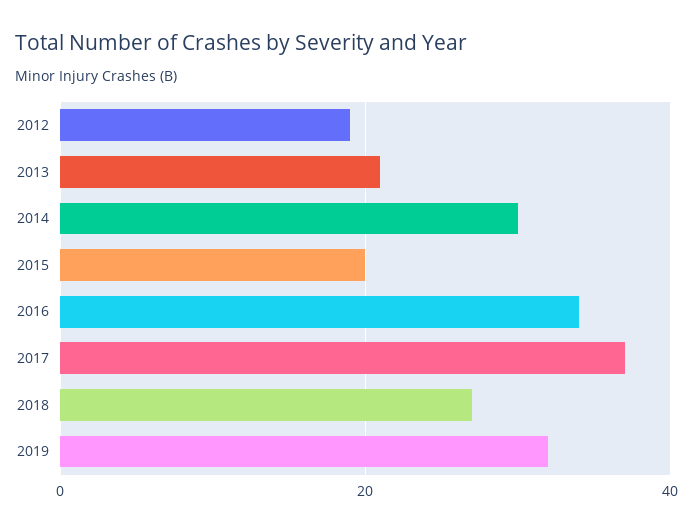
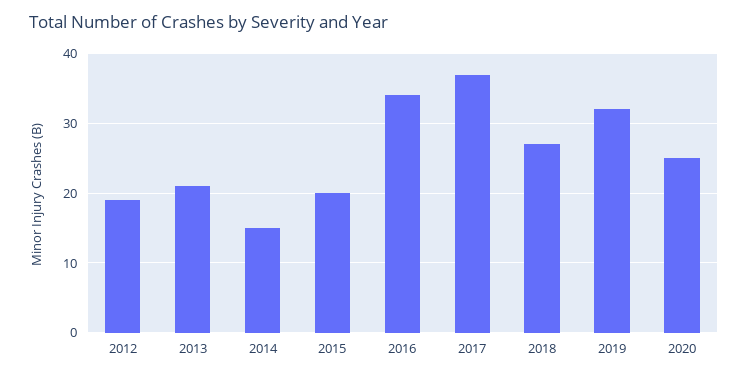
2014: 30 -> 15
2020: none -> 25

